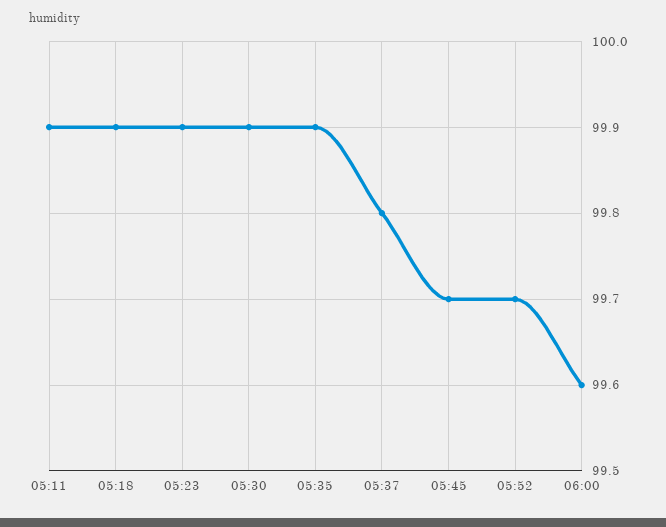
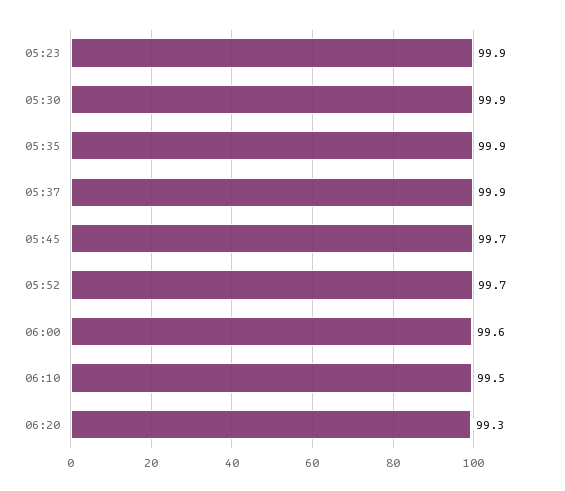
05:11: 99.9 -> none
05:18: 99.9 -> none
05:37: 99.8 -> 99.9
06:10: none -> 99.5
06:20: none -> 99.3

